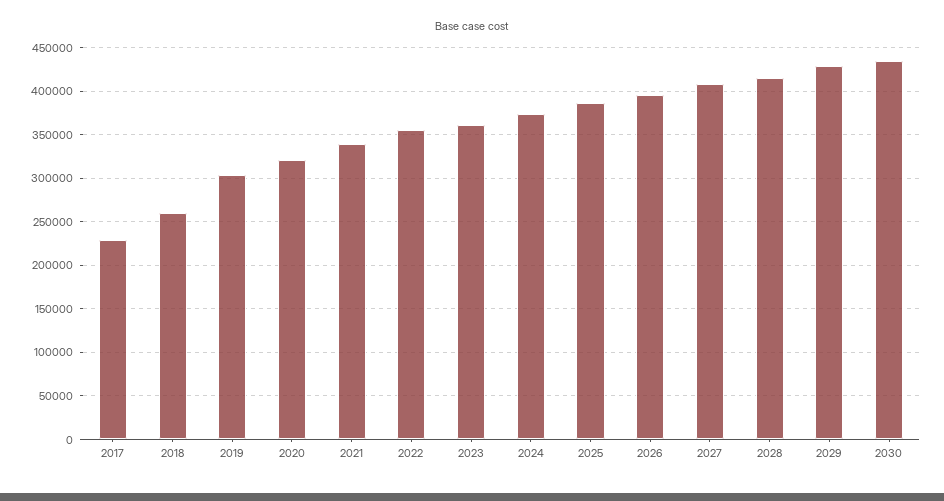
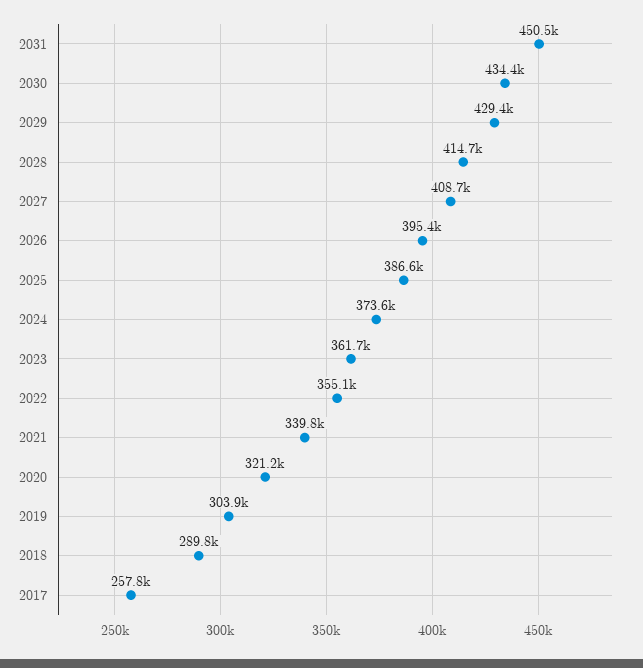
2017: 230000 -> 257800
2018: 260000 -> 289800
2031: none -> 450500

